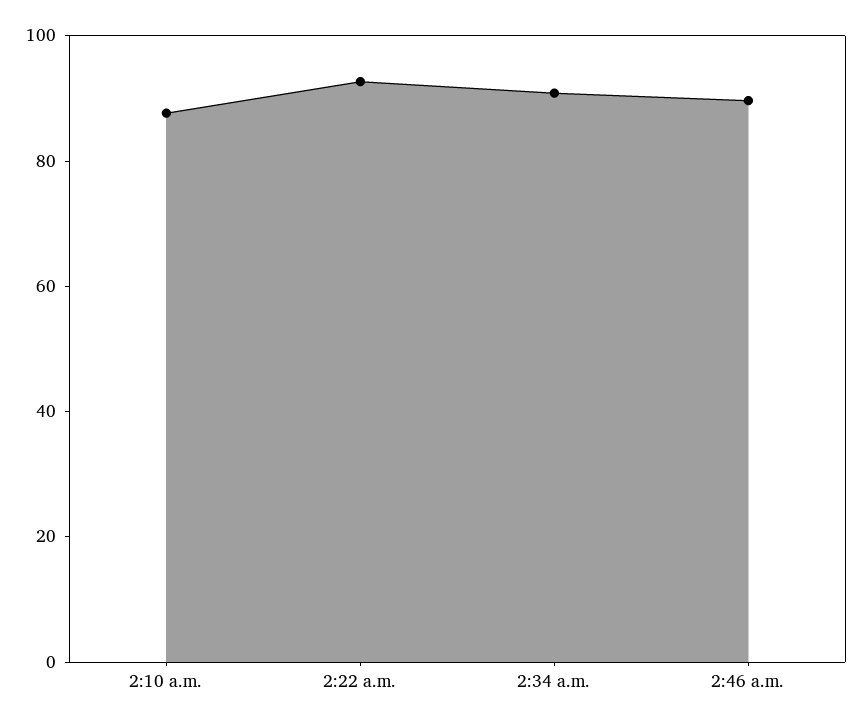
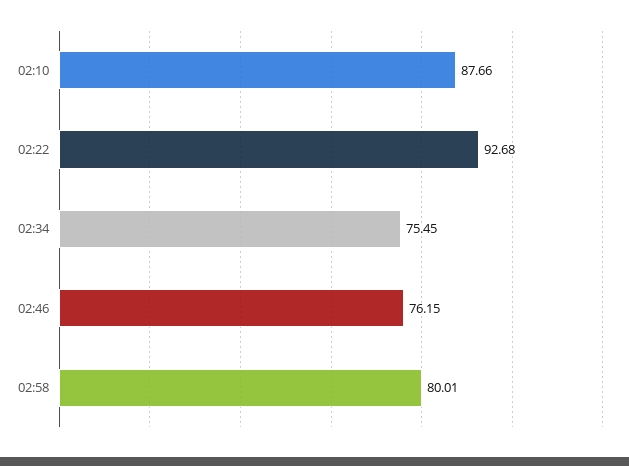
2:34 a.m.: 90 -> 75.45
2:46 a.m.: 90 -> 76.15
02:58: none -> 80.01

